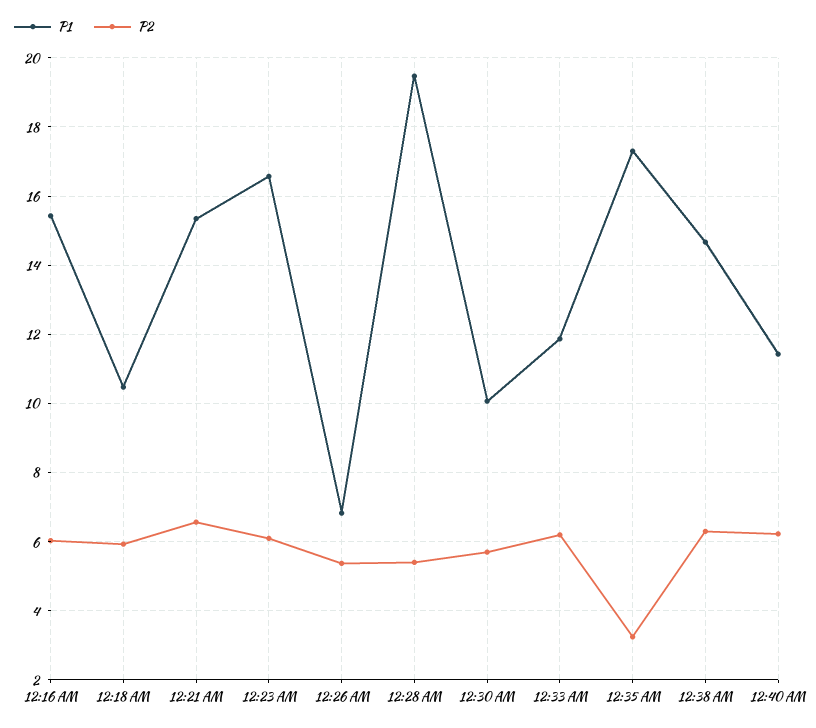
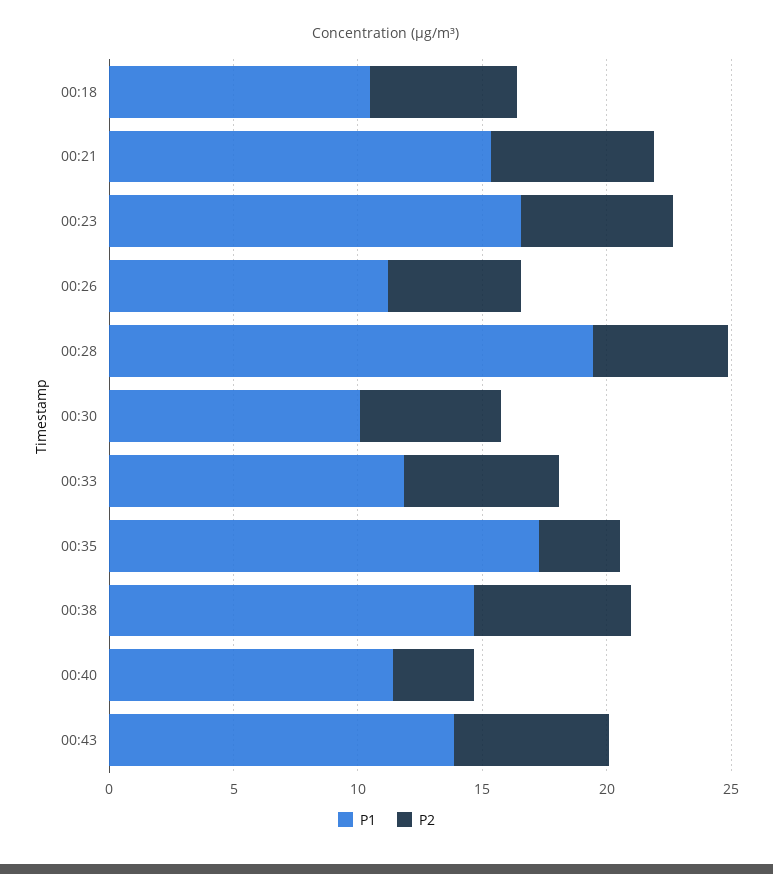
P1, 12:16 AM: 15.4 -> none
P2, 12:16 AM: 6 -> none
P1, 12:26 AM: 6.8 -> 11
P2, 12:40 AM: 6.2 -> 3
P1, 00:43: none -> 14
P2, 00:43: none -> 6

